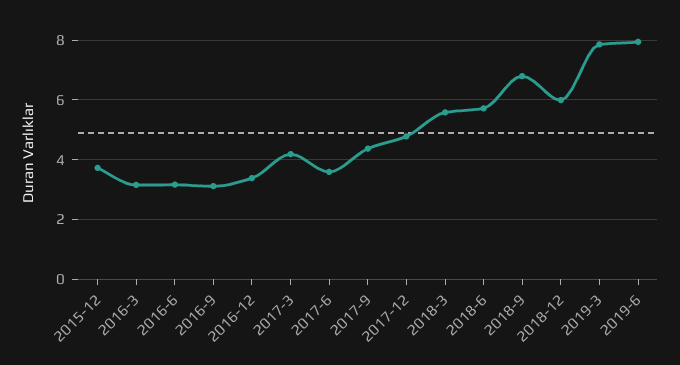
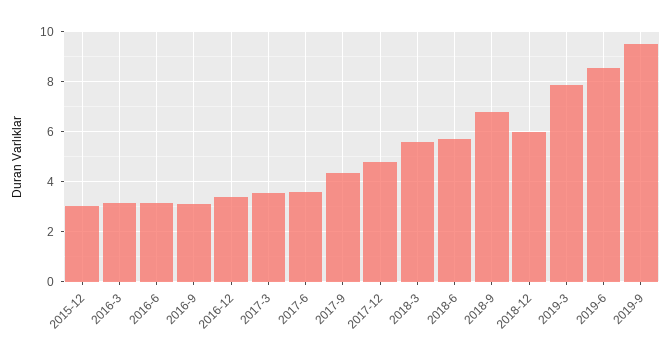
2015-12: 3.75 -> 3
2017-3: 4.25 -> 3.5
2019-6: 8 -> 8.5
2019-9: none -> 9.5

